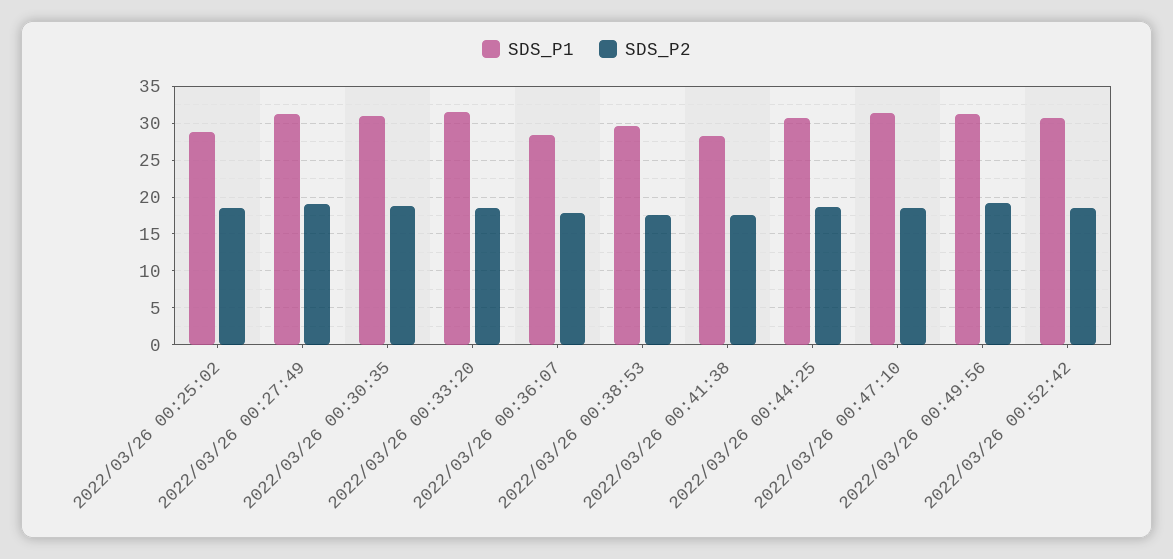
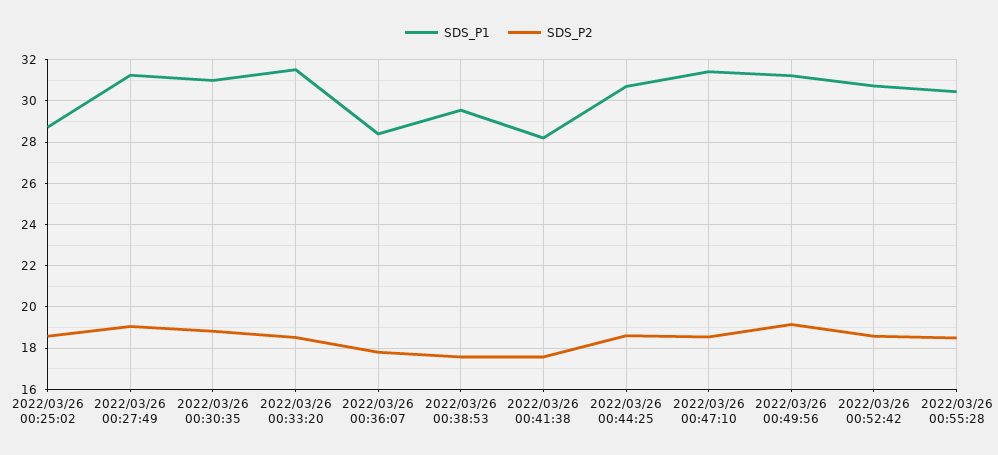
SDS_P1, 2022/03/26 00:55:28: none -> 30.5
SDS_P2, 2022/03/26 00:55:28: none -> 18.5

